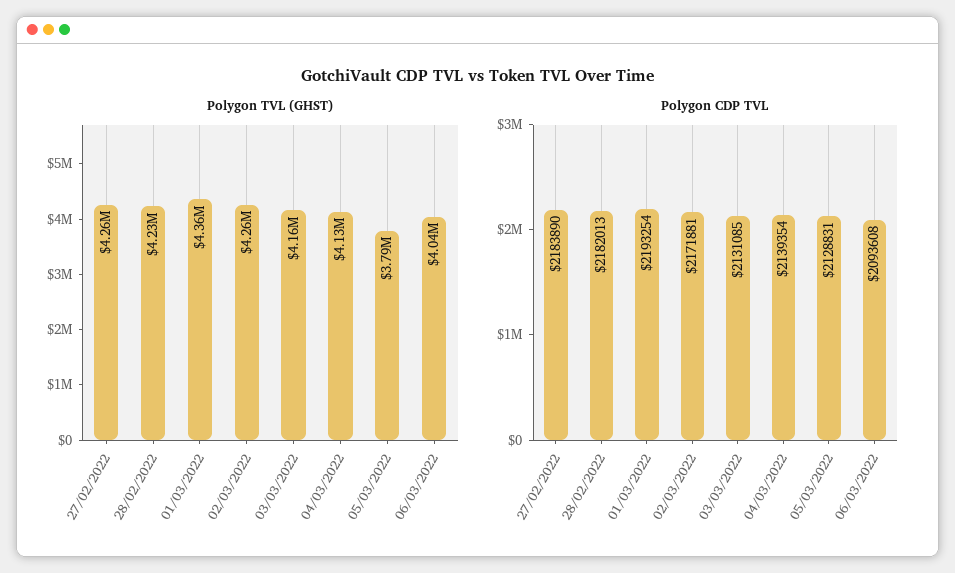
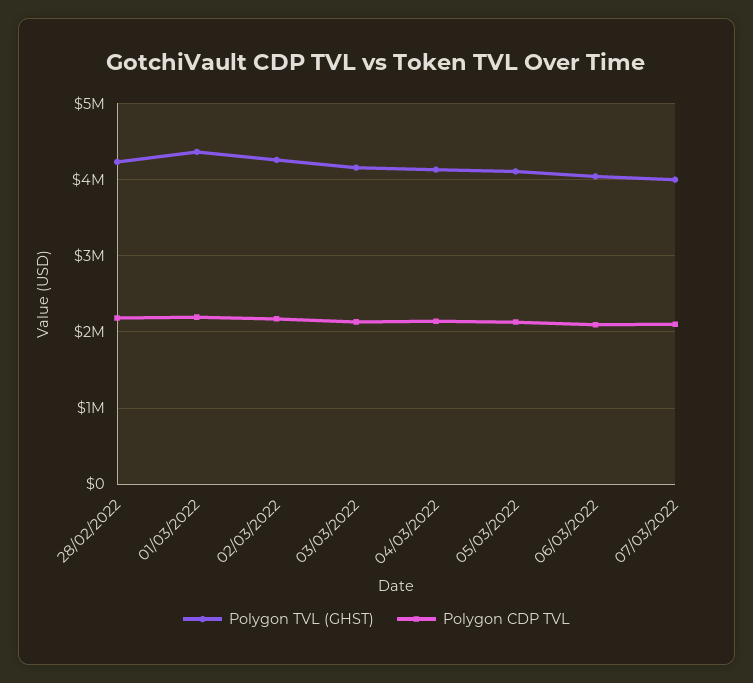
Polygon TVL (GHST), 27/02/2022: 4260000 -> none
Polygon TVL (GHST), 05/03/2022: 3790000 -> 4100000
Polygon CDP TVL, 27/02/2022: 2183890 -> none
Polygon TVL (GHST), 07/03/2022: none -> 4000000
Polygon CDP TVL, 07/03/2022: none -> 2100000

